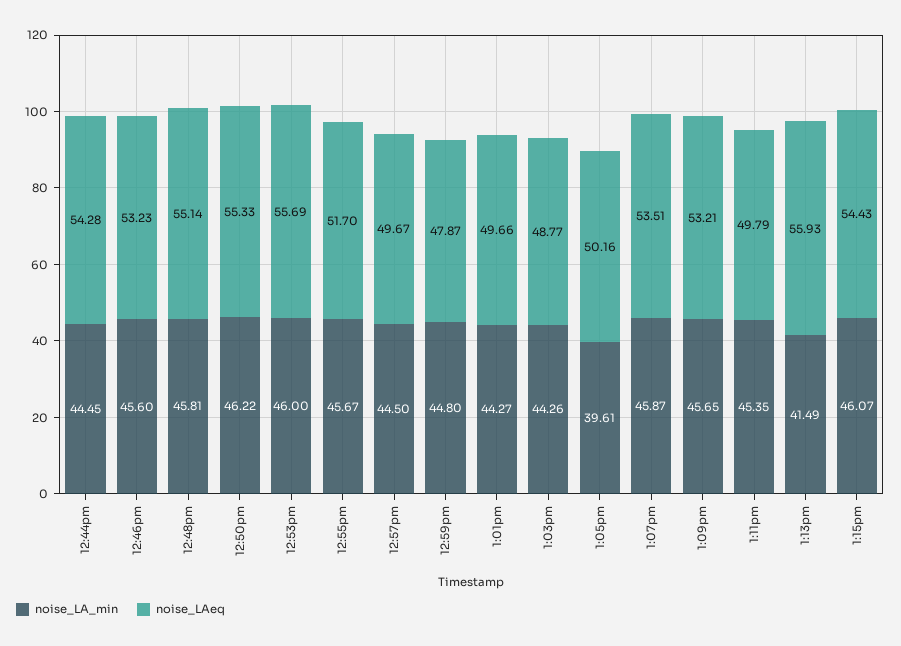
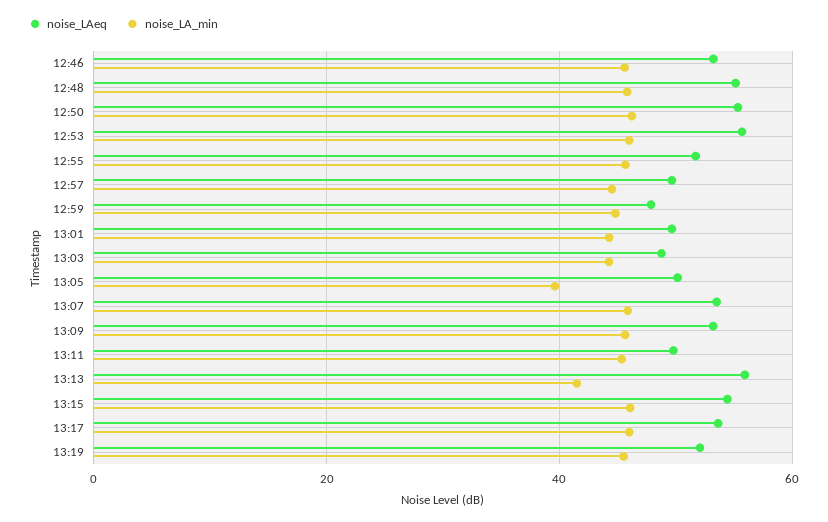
noise_LA_min, 12:44pm: 44.45 -> none
noise_LAeq, 12:44pm: 54.28 -> none
noise_LAeq, 13:17: none -> 54
noise_LA_min, 13:17: none -> 46
noise_LAeq, 13:19: none -> 52
noise_LA_min, 13:19: none -> 46

